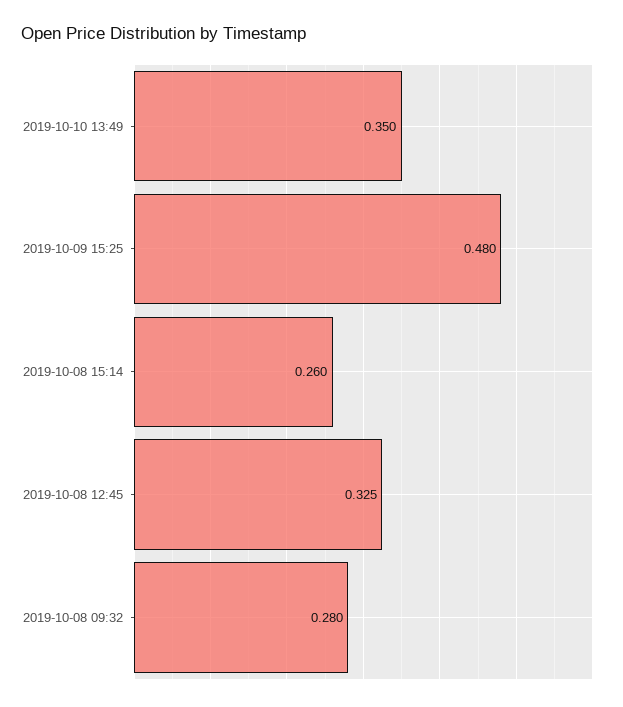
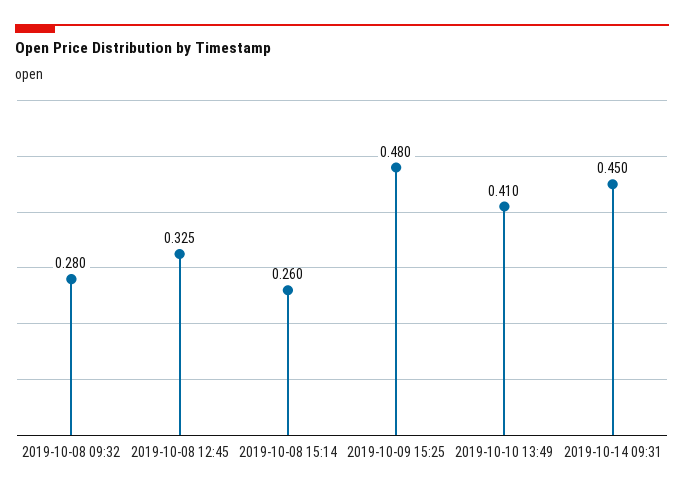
2019-10-10 13:49: 0.35 -> 0.41
2019-10-14 09:31: none -> 0.45

